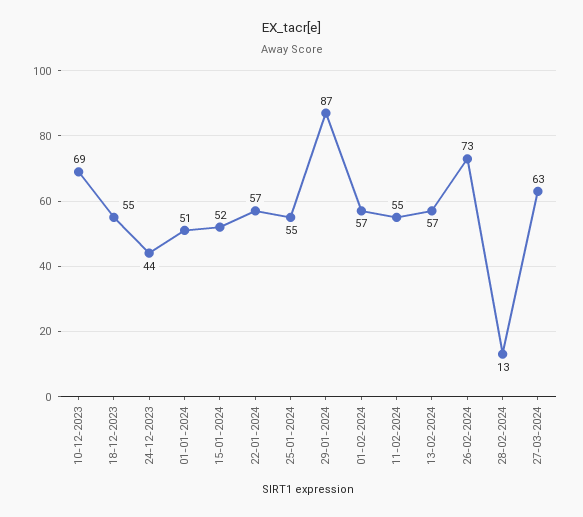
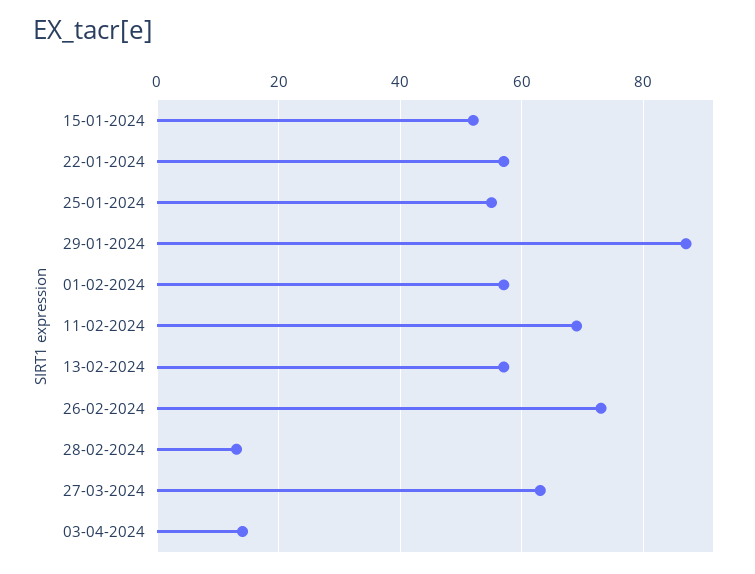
10-12-2023: 69 -> none
18-12-2023: 55 -> none
24-12-2023: 44 -> none
01-01-2024: 51 -> none
11-02-2024: 55 -> 70
03-04-2024: none -> 15

